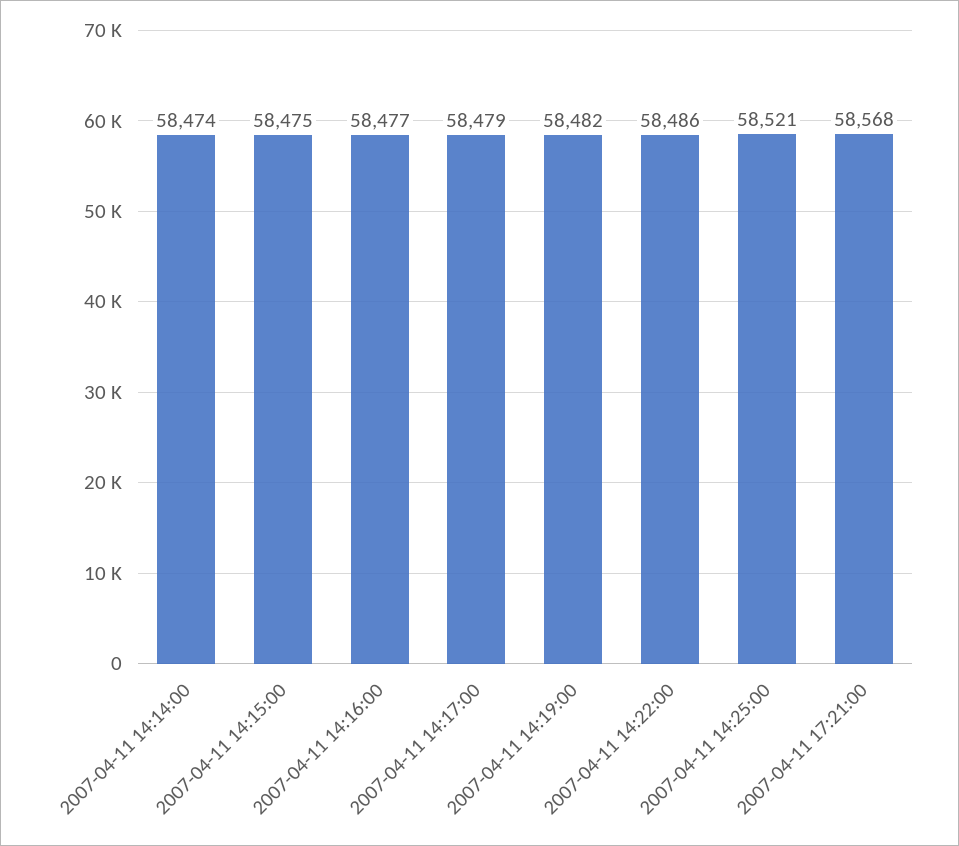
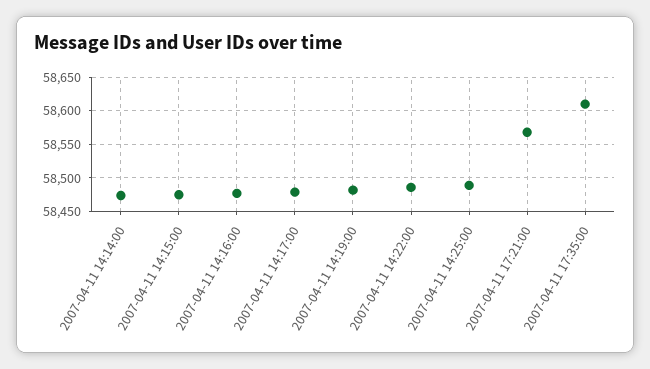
2007-04-11 14:25:00: 58521 -> 58490
2007-04-11 17:35:00: none -> 58610

